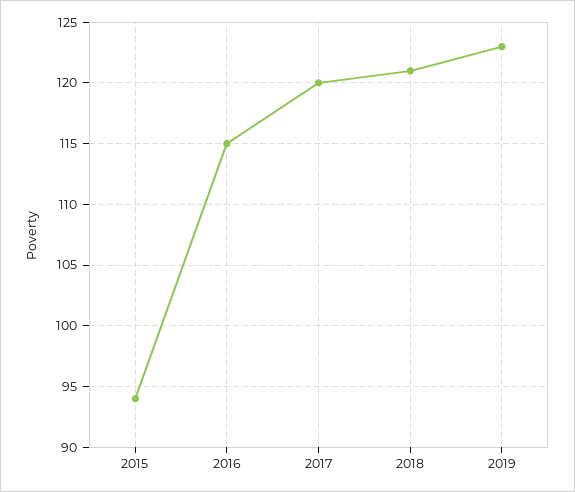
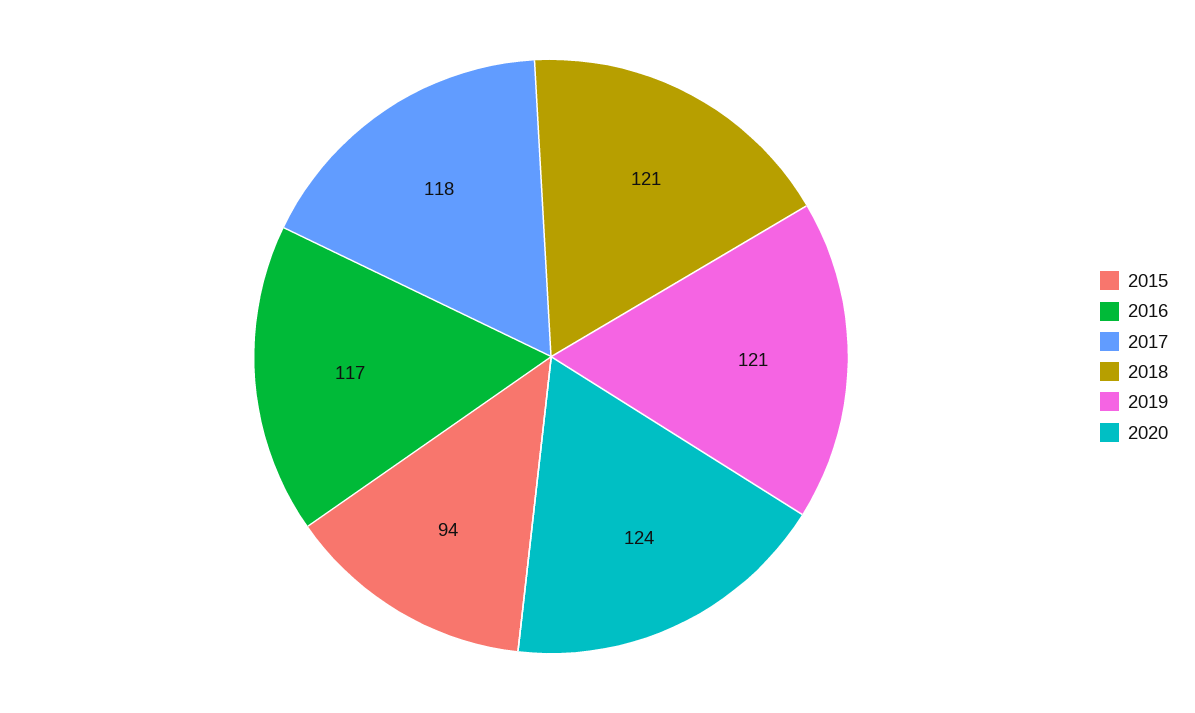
2016: 115 -> 117
2017: 120 -> 118
2019: 123 -> 121
2020: none -> 124

